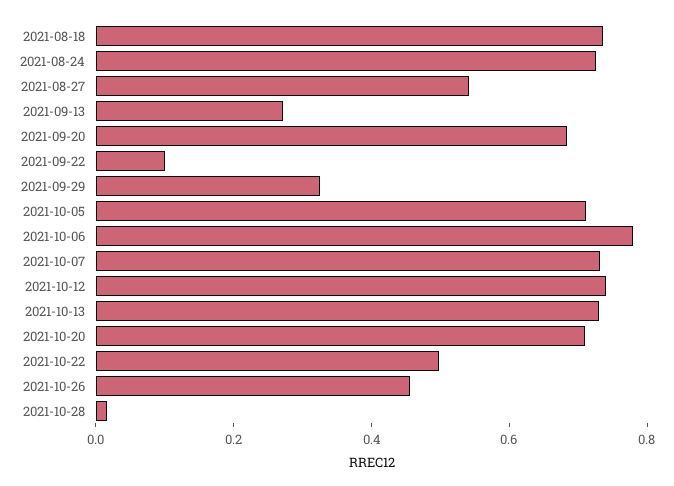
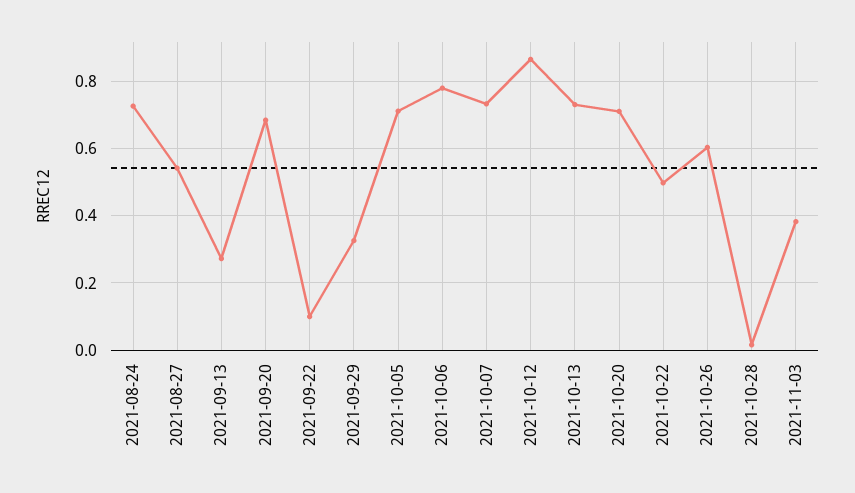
2021-08-18: 0.75 -> none
2021-10-12: 0.75 -> 0.86
2021-10-26: 0.45 -> 0.6
2021-11-03: none -> 0.38

